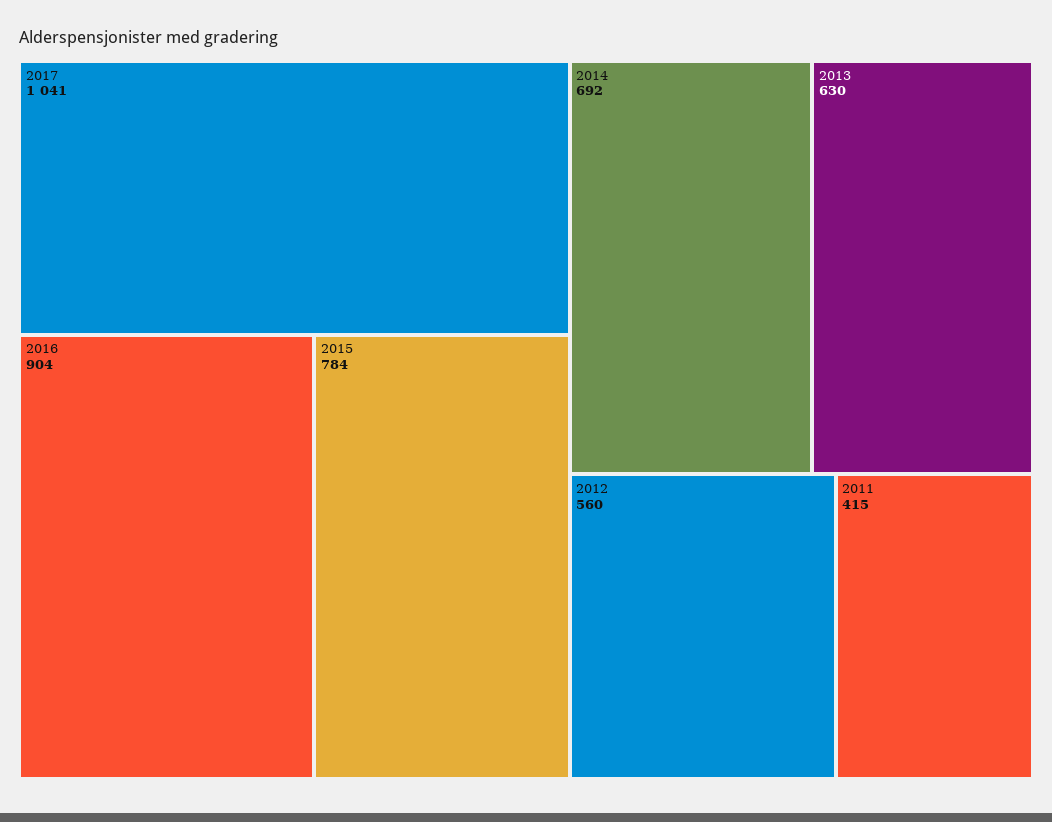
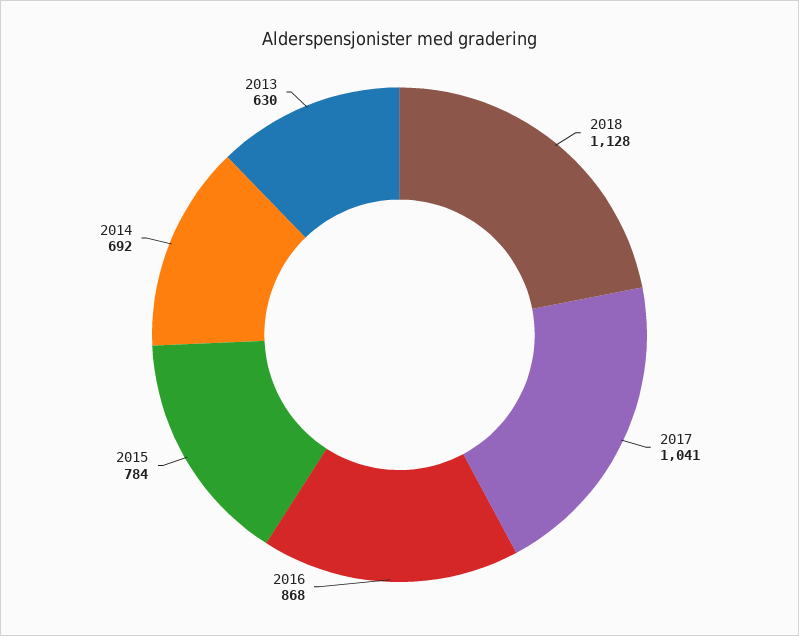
2016: 904 -> 868
2012: 560 -> none
2011: 415 -> none
2018: none -> 1128

